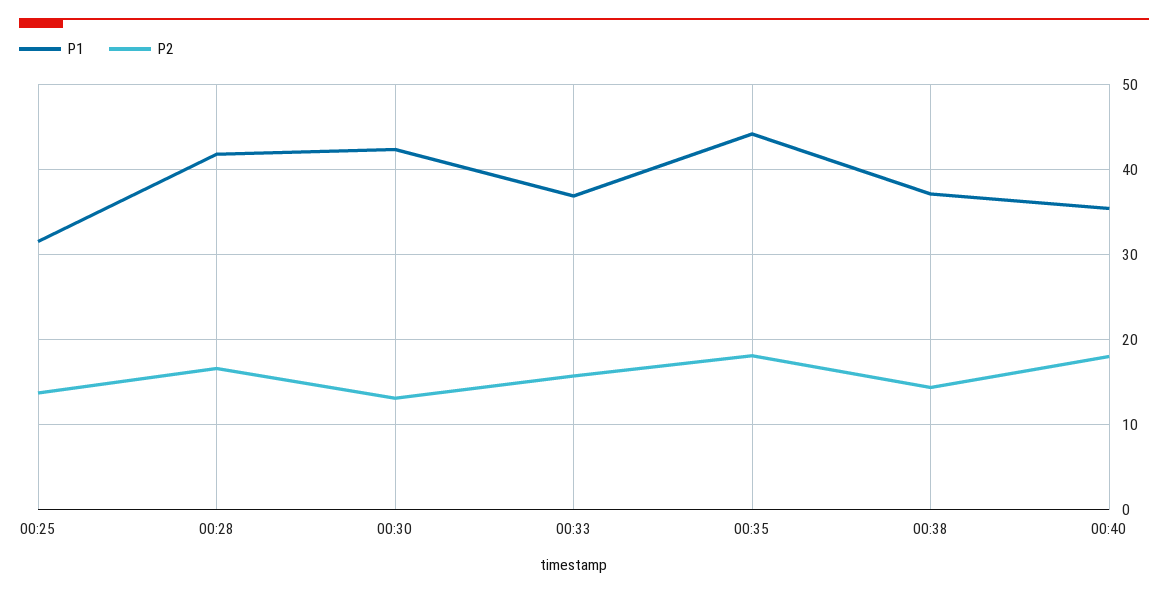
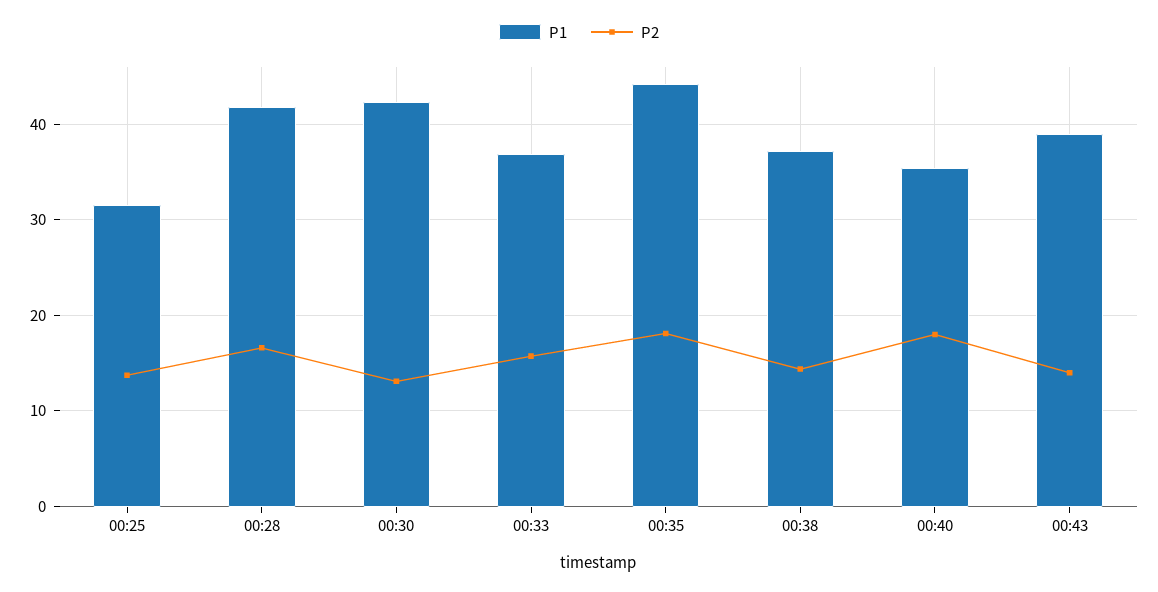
P1, 00:43: none -> 39
P2, 00:43: none -> 14

